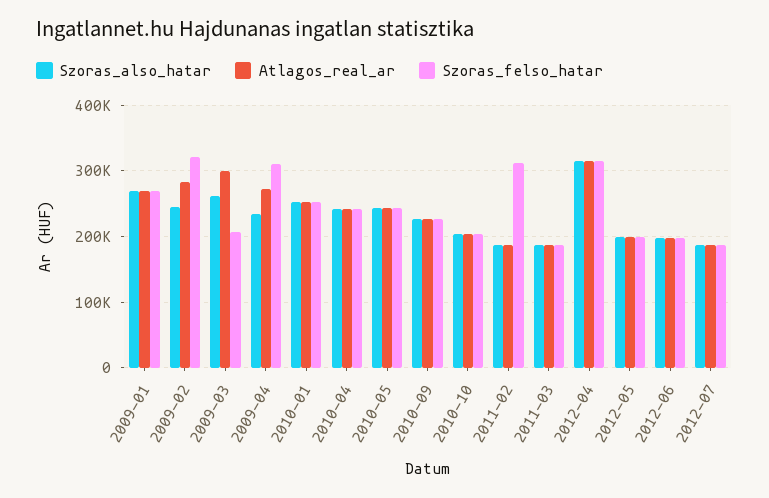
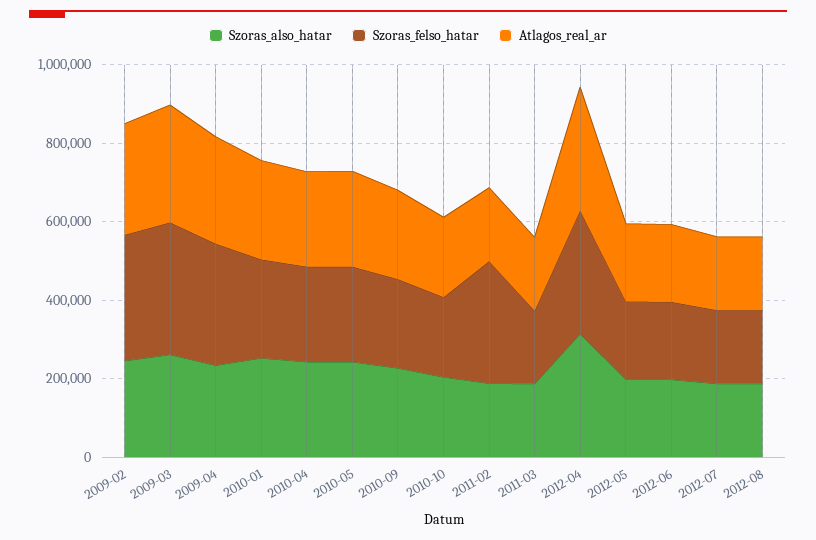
Szoras_also_hatar, 2009-01: 270000 -> none
Atlagos_real_ar, 2009-01: 270000 -> none
Szoras_felso_hatar, 2009-01: 270000 -> none
Szoras_felso_hatar, 2009-03: 210000 -> 350000
Szoras_also_hatar, 2012-08: none -> 200000
Szoras_felso_hatar, 2012-08: none -> 200000
Atlagos_real_ar, 2012-08: none -> 200000

